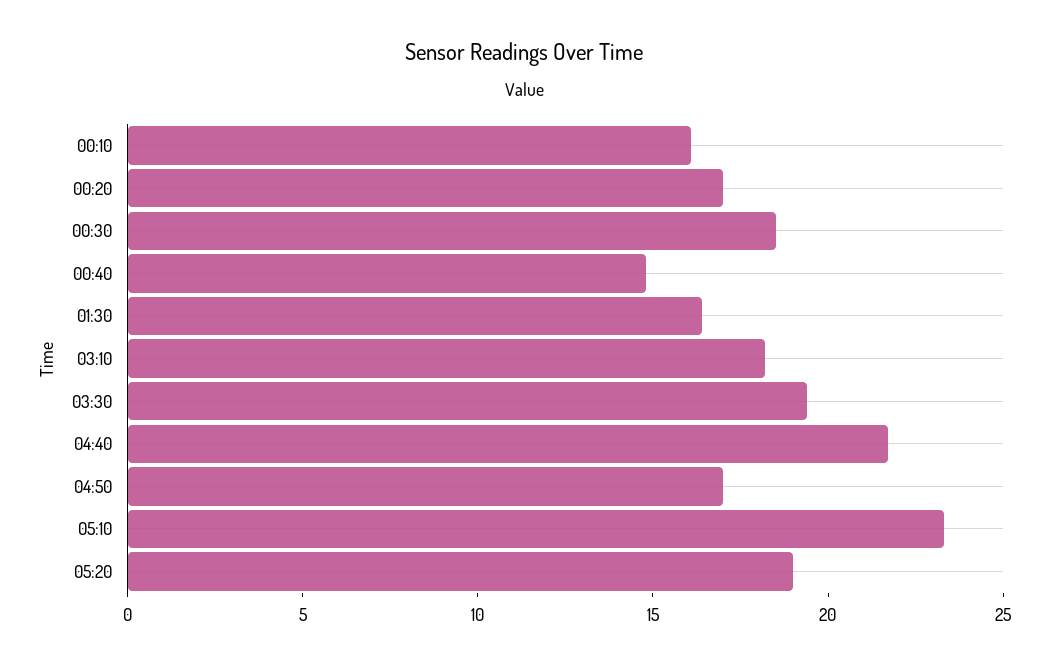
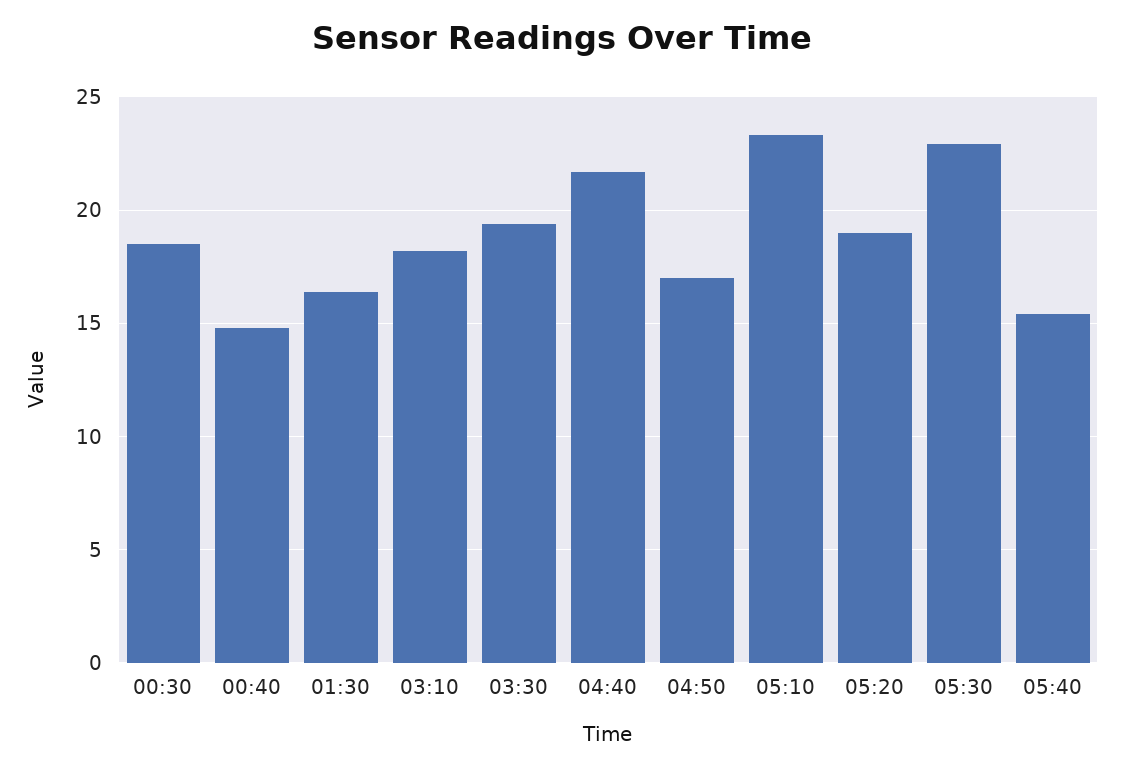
00:10: 16 -> none
00:20: 17 -> none
05:30: none -> 23
05:40: none -> 15.5

